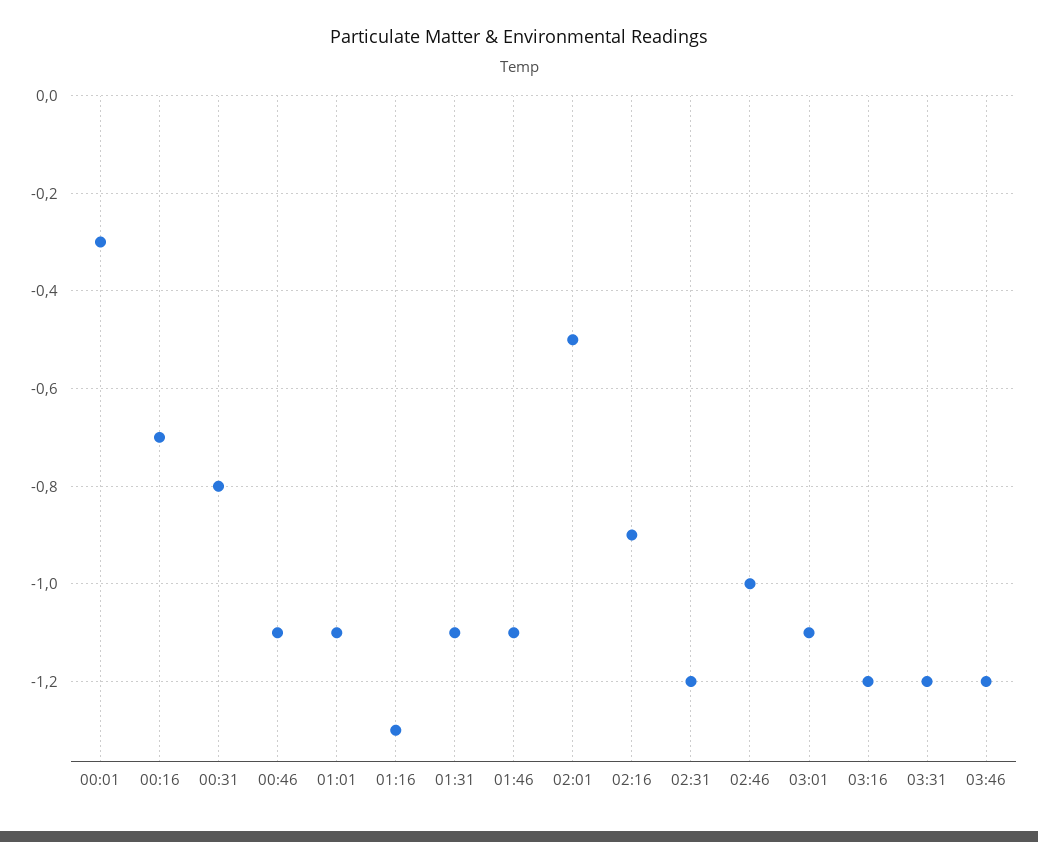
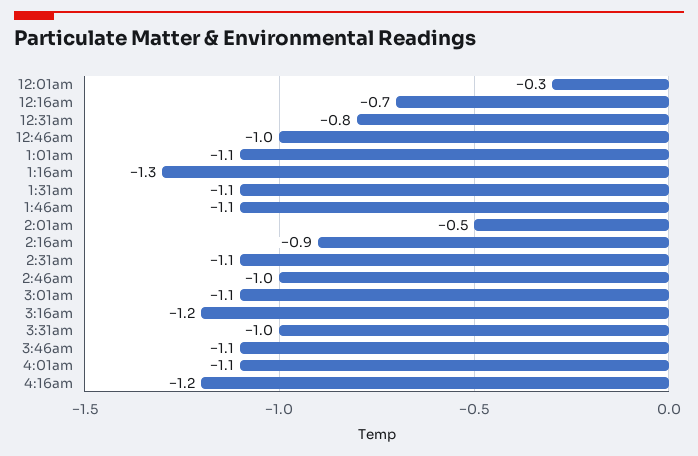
00:46: -1.1 -> -1
02:31: -1.2 -> -1.1
03:31: -1.2 -> -1
03:46: -1.2 -> -1.1
4:01am: none -> -1.1
4:16am: none -> -1.2

